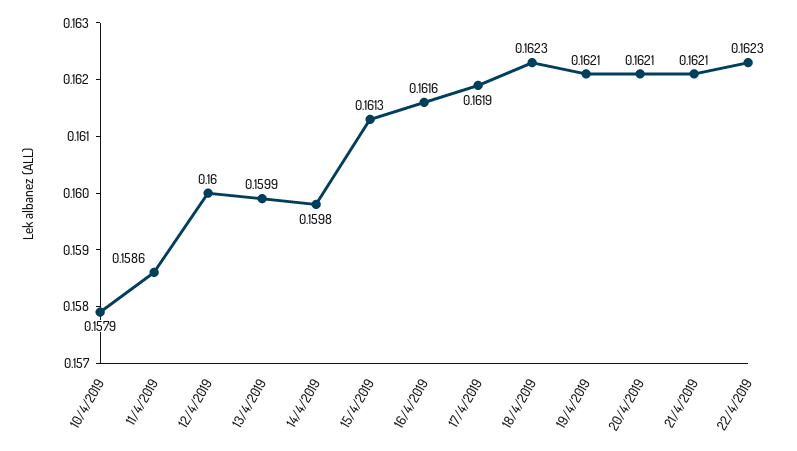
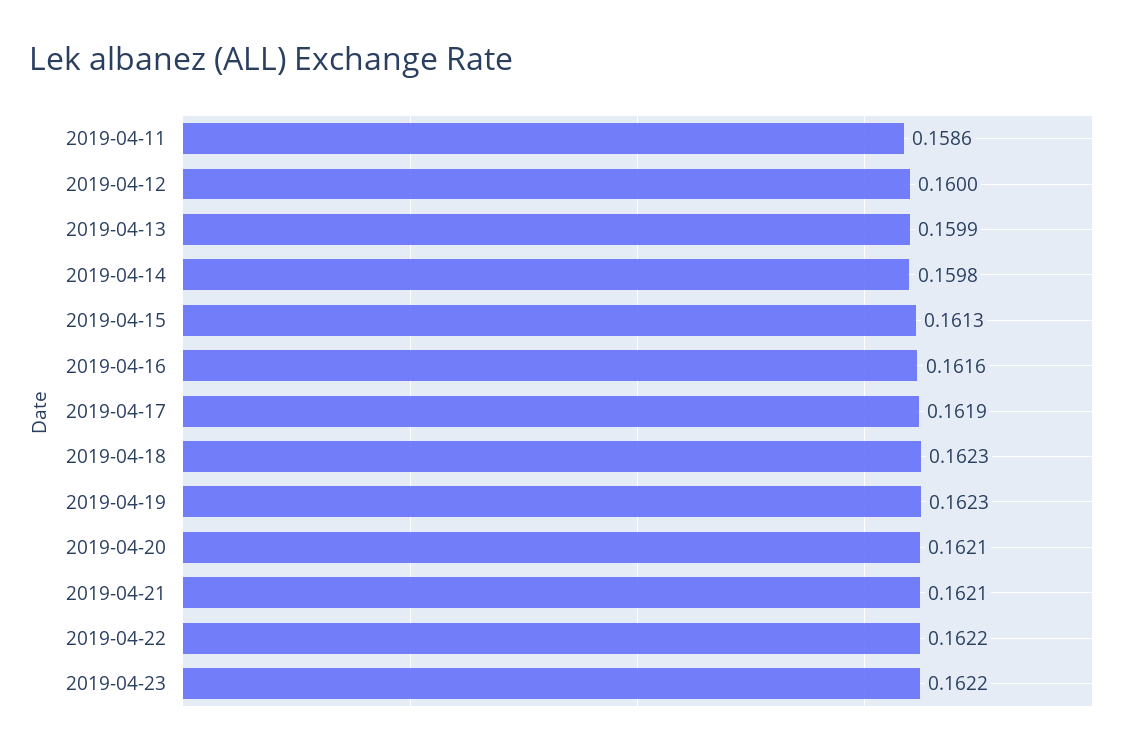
10/4/2019: 0.1579 -> none
19/4/2019: 0.1621 -> 0.1623
22/4/2019: 0.1623 -> 0.1622
2019-04-23: none -> 0.1622

